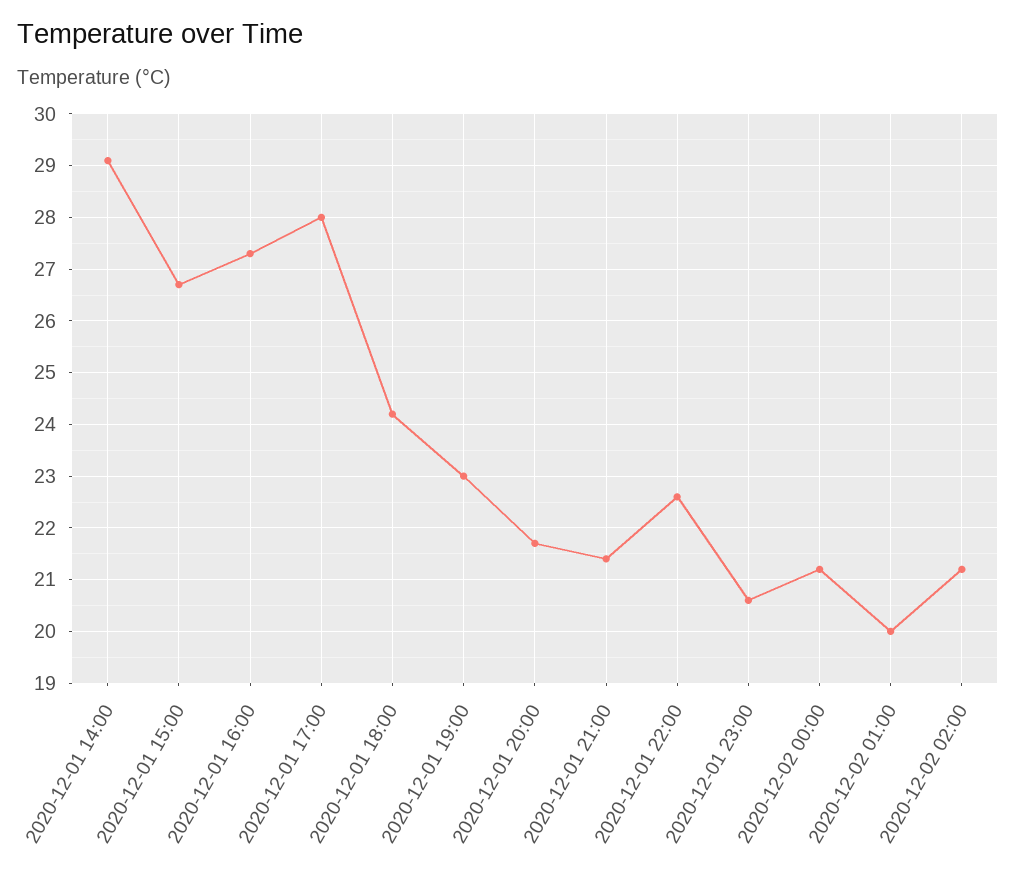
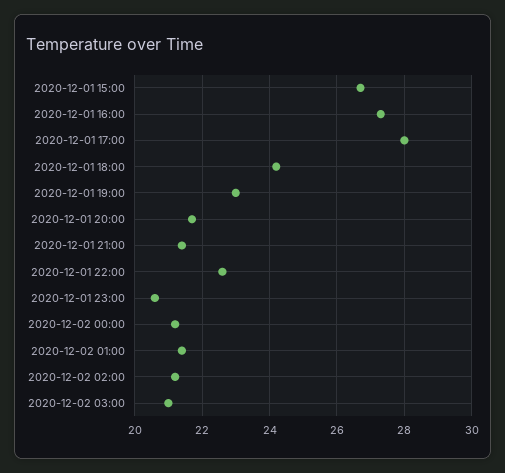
2020-12-01 14:00: 29 -> none
2020-12-02 01:00: 20 -> 21.5
2020-12-02 03:00: none -> 21

